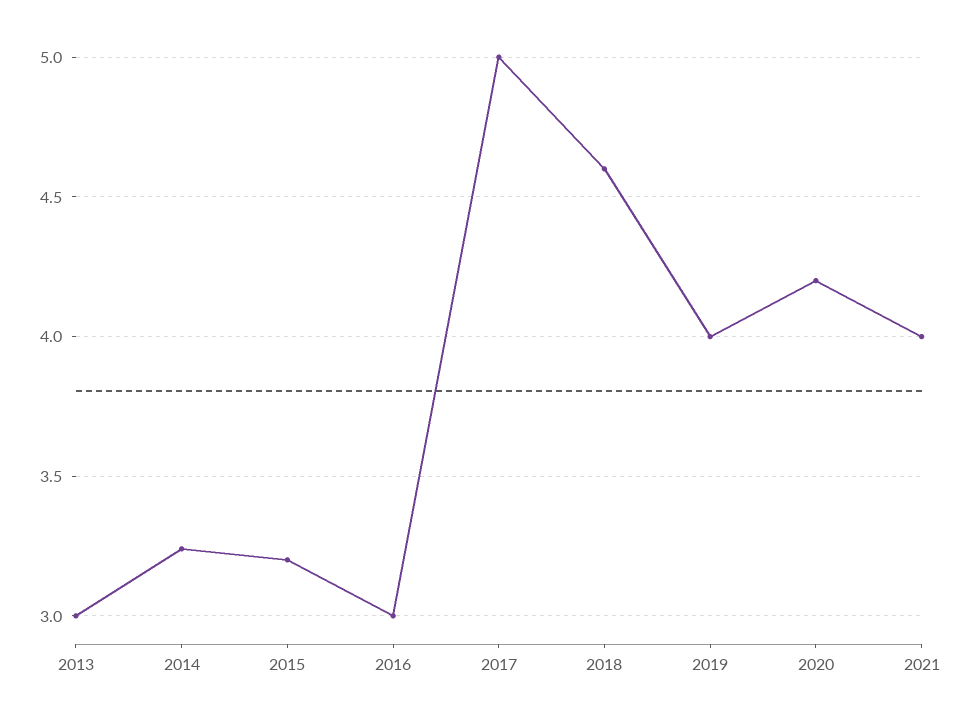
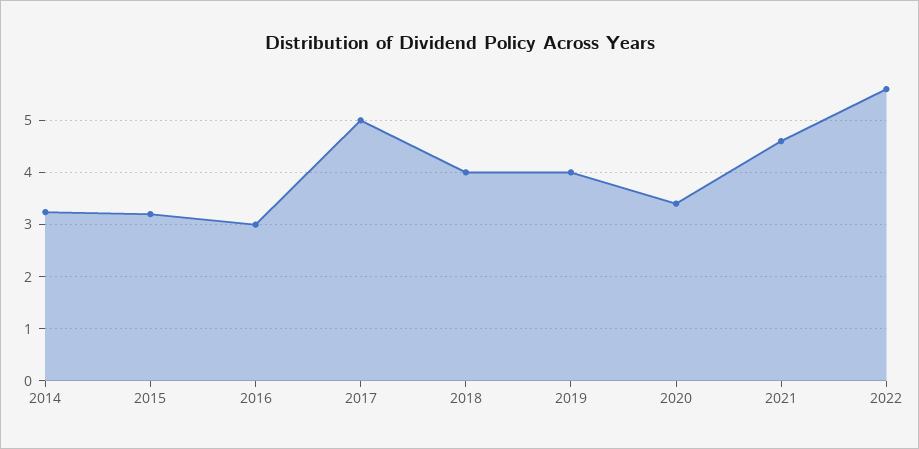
2013: 3 -> none
2018: 4.6 -> 4
2020: 4.2 -> 3.4
2021: 4 -> 4.6
2022: none -> 5.6

